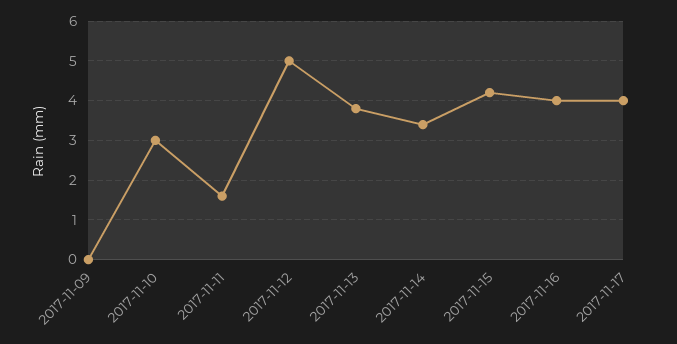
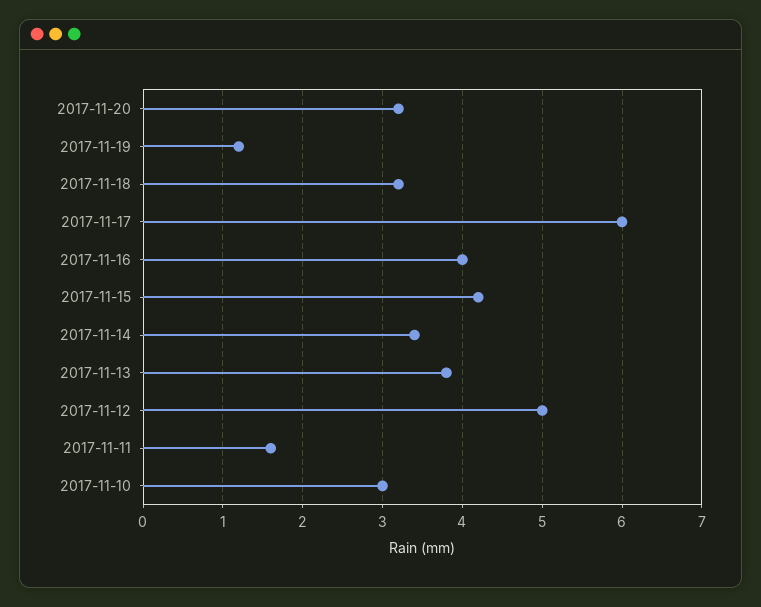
2017-11-09: 0 -> none
2017-11-17: 4 -> 6
2017-11-20: none -> 3.2
2017-11-19: none -> 1.2
2017-11-18: none -> 3.2

